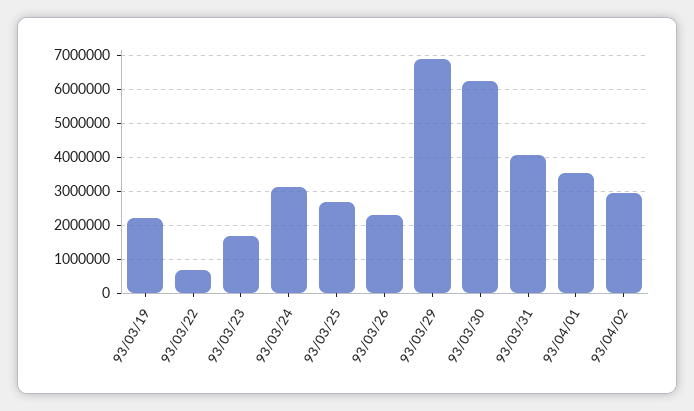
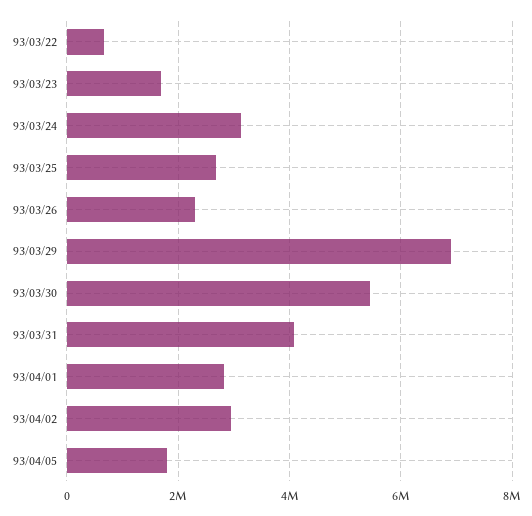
93/03/19: 2200000 -> none
93/03/30: 6200000 -> 5400000
93/04/01: 3600000 -> 2800000
93/04/05: none -> 1800000

